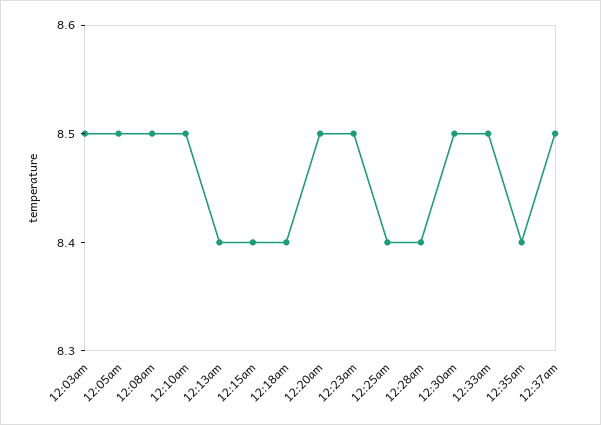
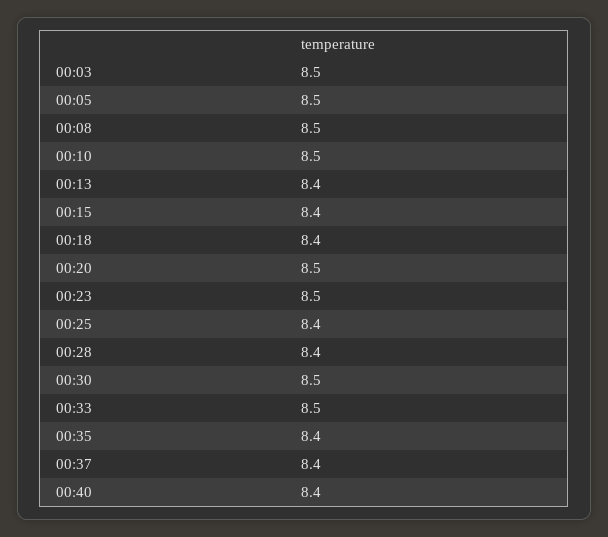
12:37am: 8.5 -> 8.4
00:40: none -> 8.4

